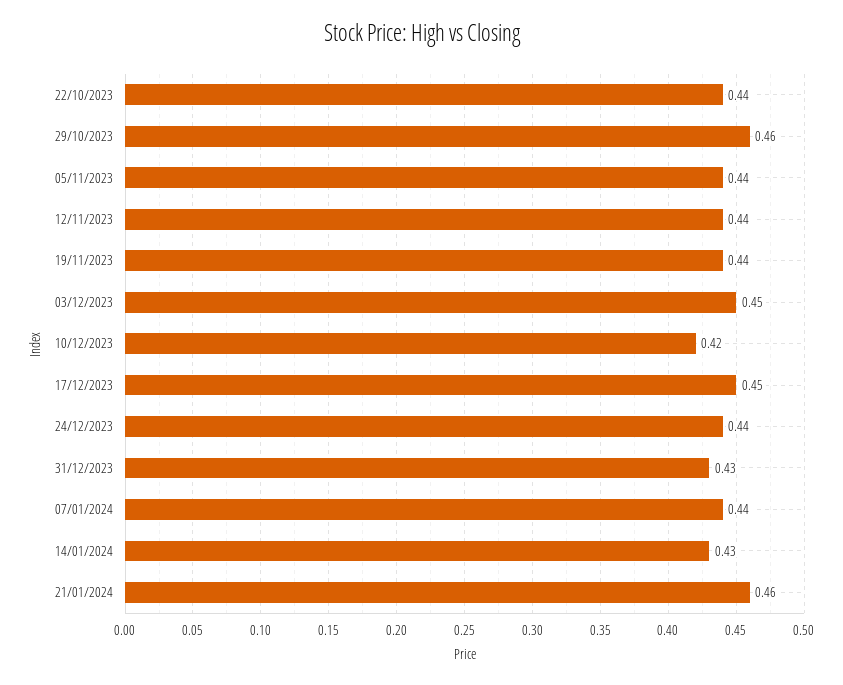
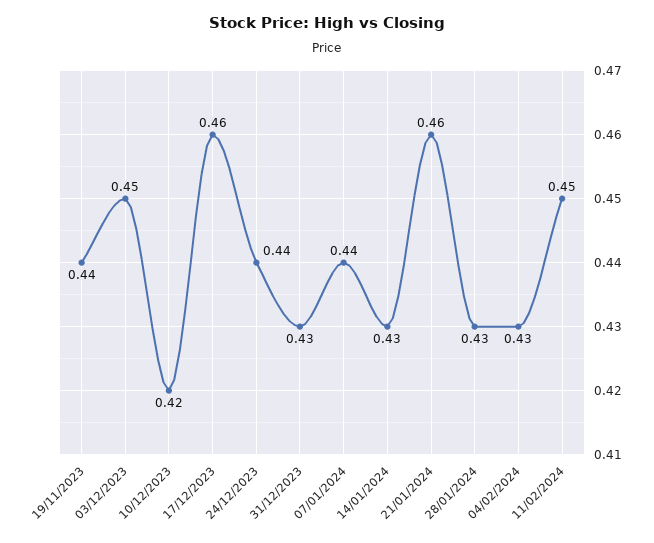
22/10/2023: 0.44 -> none
29/10/2023: 0.46 -> none
05/11/2023: 0.44 -> none
12/11/2023: 0.44 -> none
17/12/2023: 0.45 -> 0.46
28/01/2024: none -> 0.43
04/02/2024: none -> 0.43
11/02/2024: none -> 0.45

